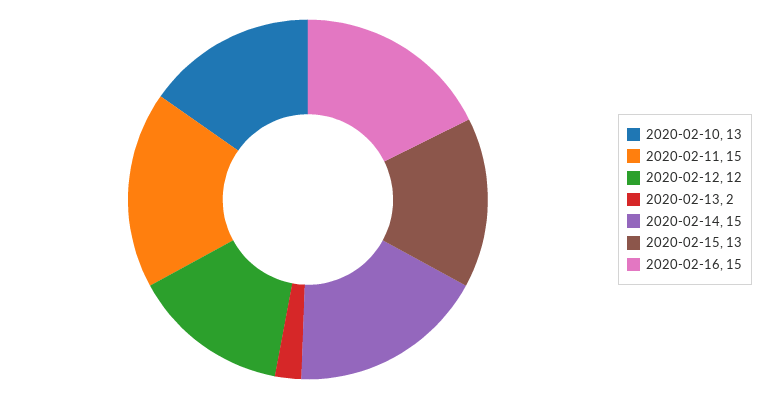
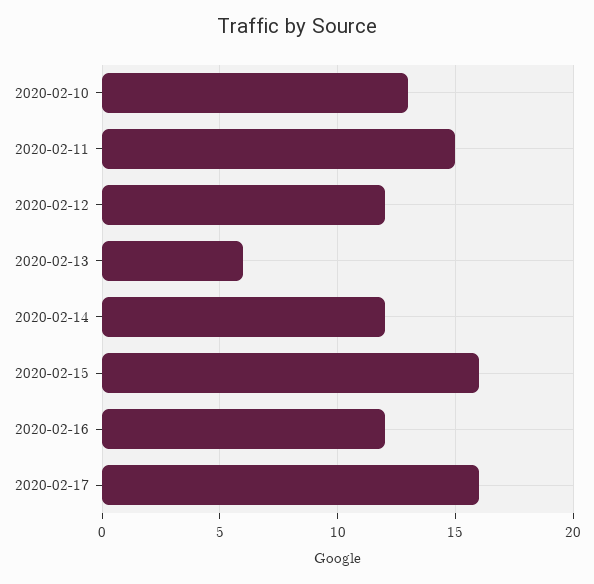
2020-02-13: 2 -> 6
2020-02-14: 15 -> 12
2020-02-15: 13 -> 16
2020-02-16: 15 -> 12
2020-02-17: none -> 16

